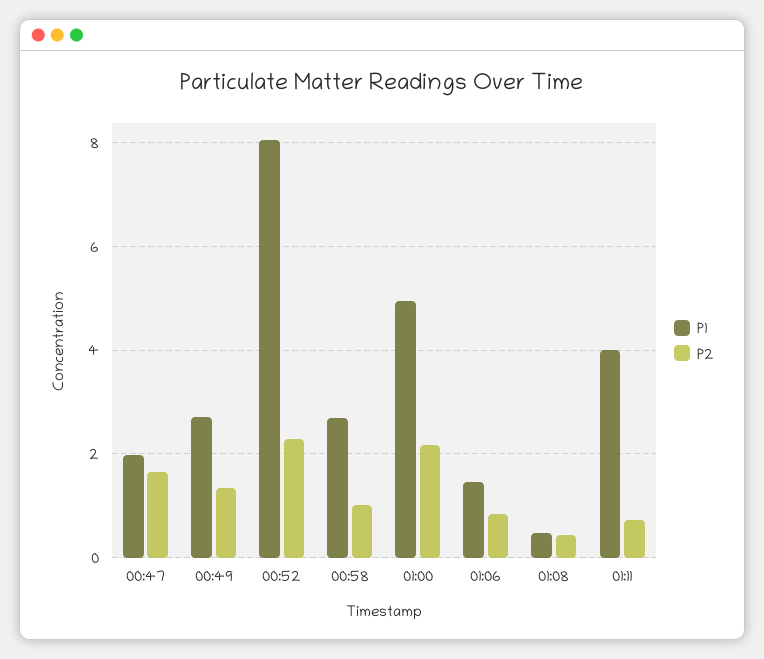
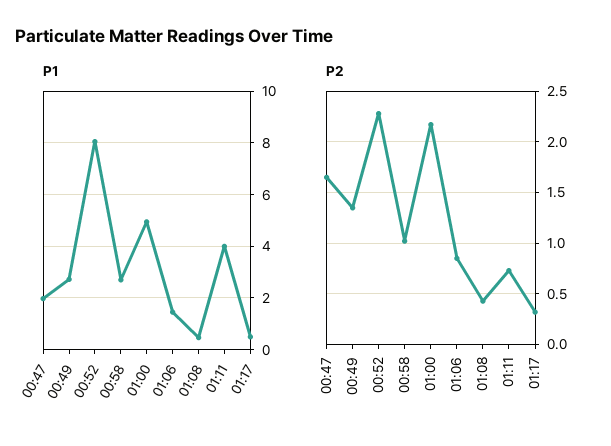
P1, 01:17: none -> 0.5
P2, 01:17: none -> 0.3

